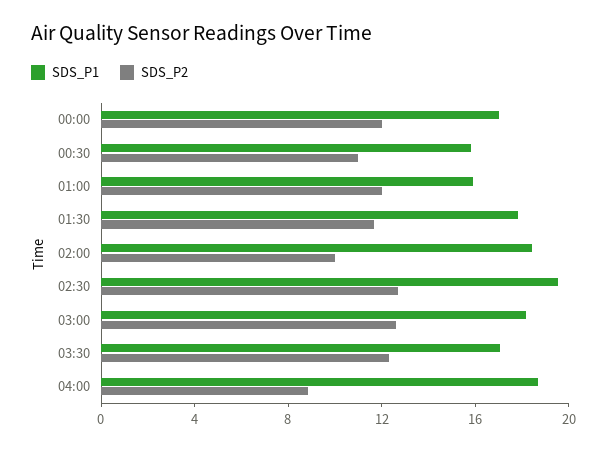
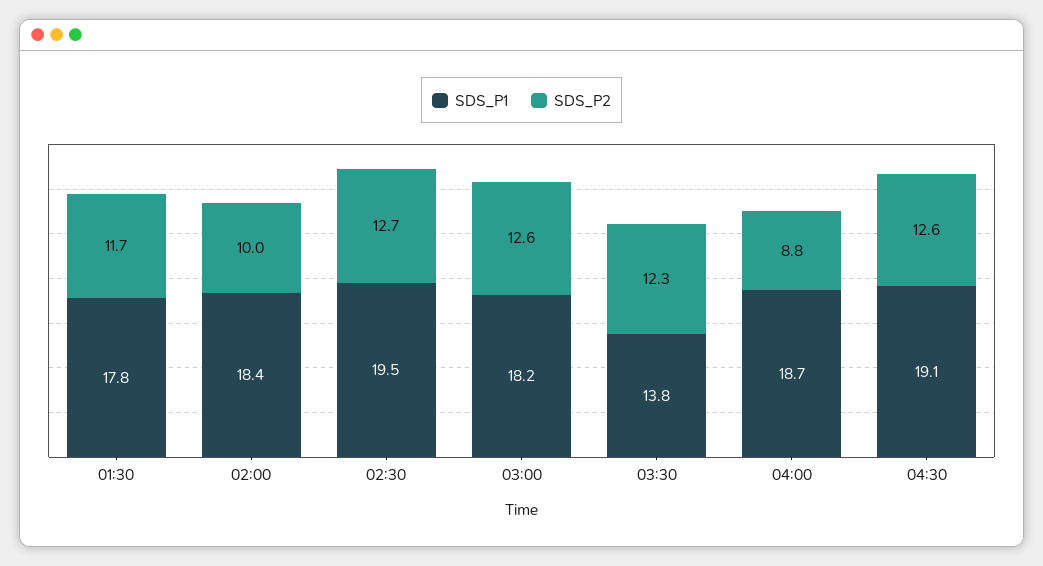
SDS_P1, 00:00: 17 -> none
SDS_P2, 00:00: 12 -> none
SDS_P1, 00:30: 16 -> none
SDS_P2, 00:30: 11 -> none
SDS_P1, 01:00: 16 -> none
SDS_P2, 01:00: 12 -> none
SDS_P1, 03:30: 17 -> 13.8
SDS_P1, 04:30: none -> 19.1
SDS_P2, 04:30: none -> 12.6

